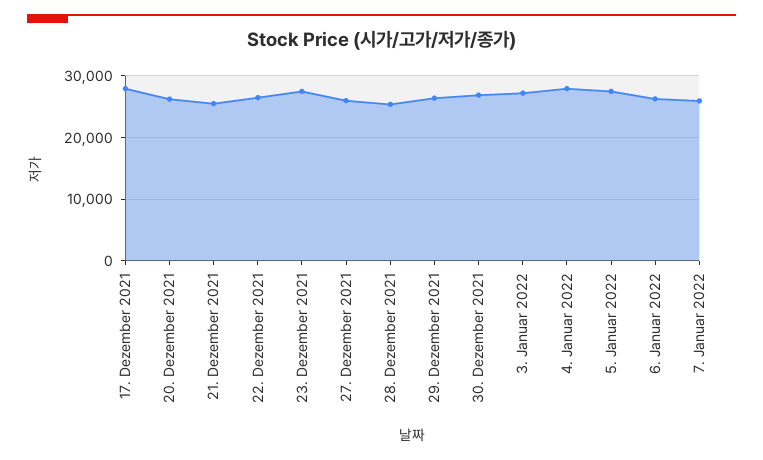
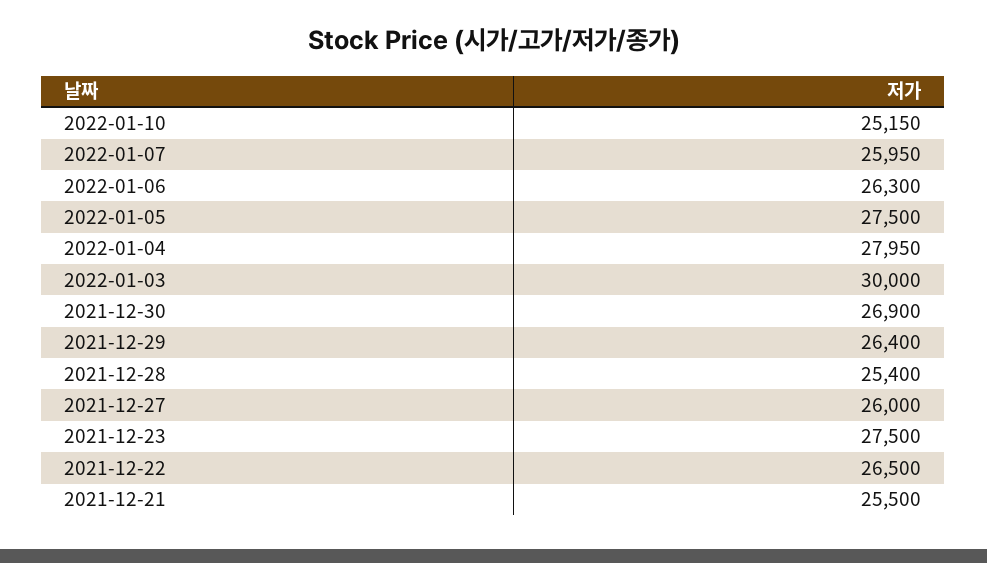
17. Dezember 2021: 28000 -> none
20. Dezember 2021: 26000 -> none
3. Januar 2022: 27000 -> 30000
2022-01-10: none -> 25150

